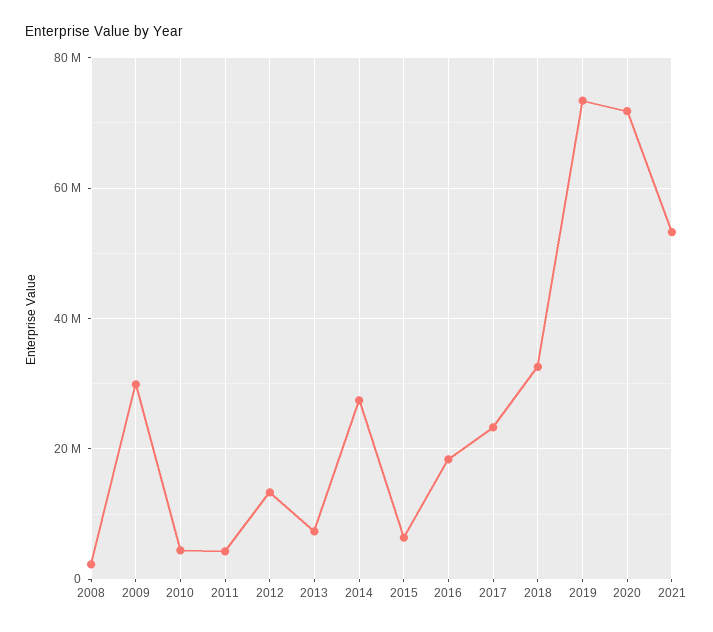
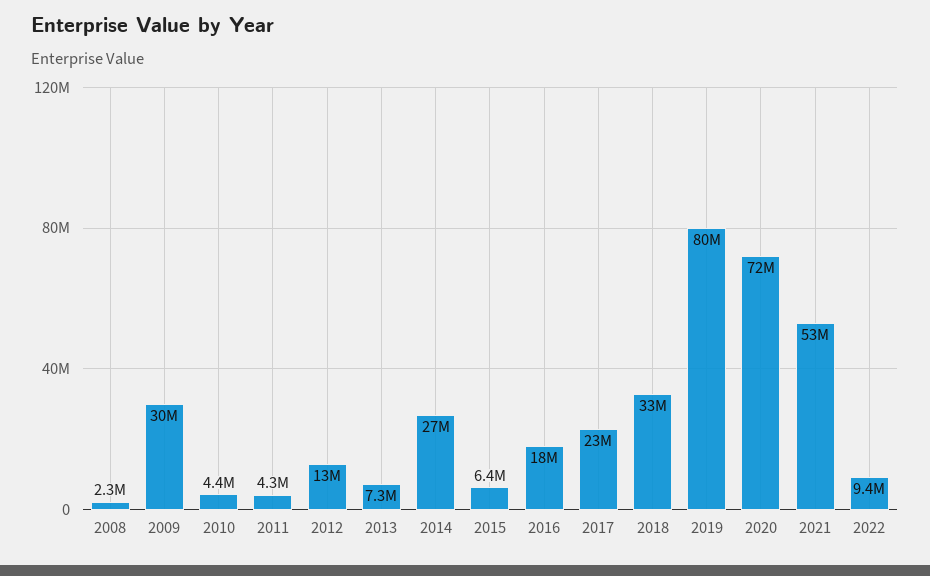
2019: 74000000 -> 80000000
2022: none -> 9400000

